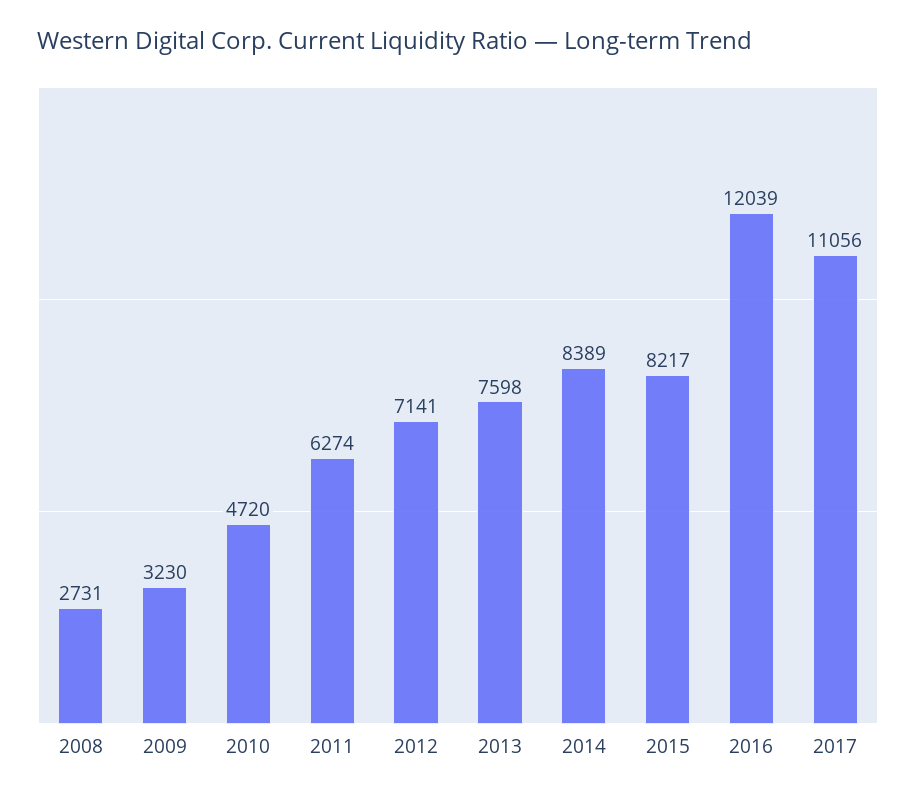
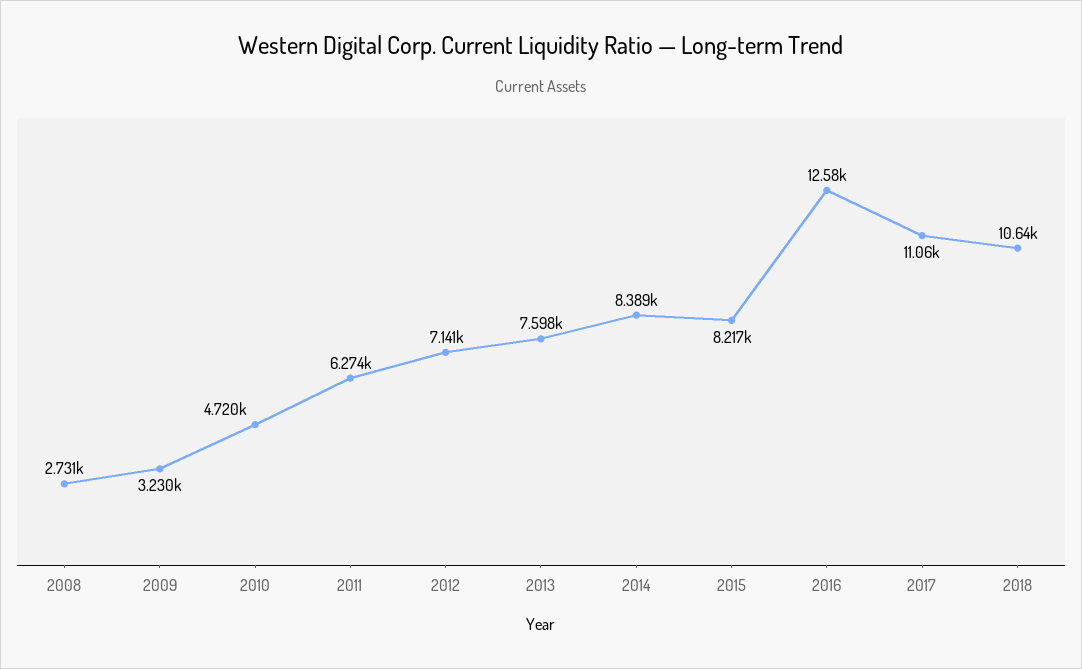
2016: 12039 -> 12580
2018: none -> 10640

